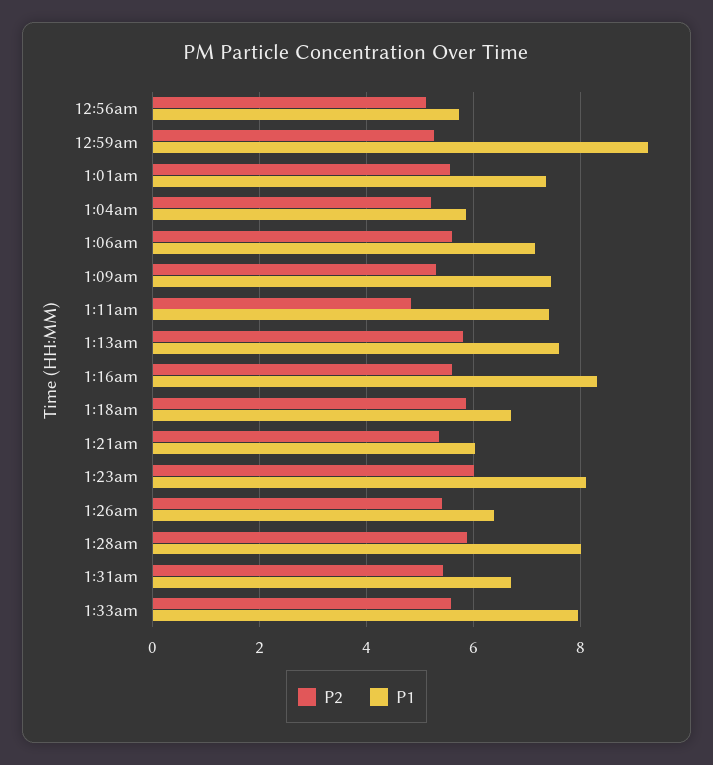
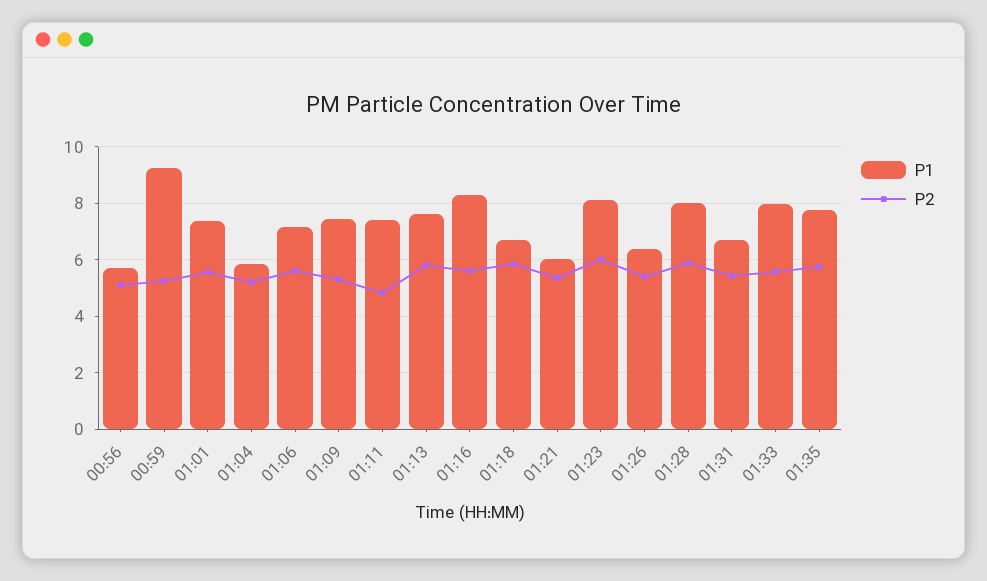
P1, 01:35: none -> 7.75
P2, 01:35: none -> 5.75

